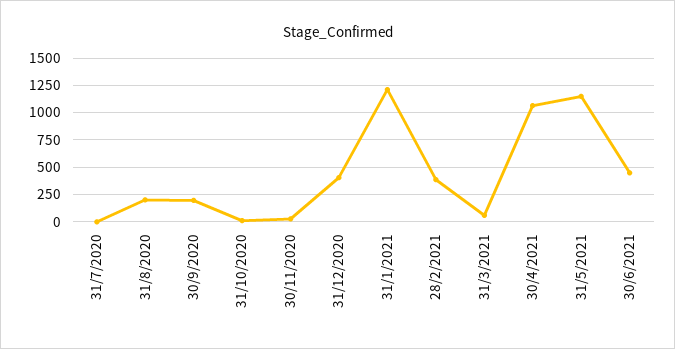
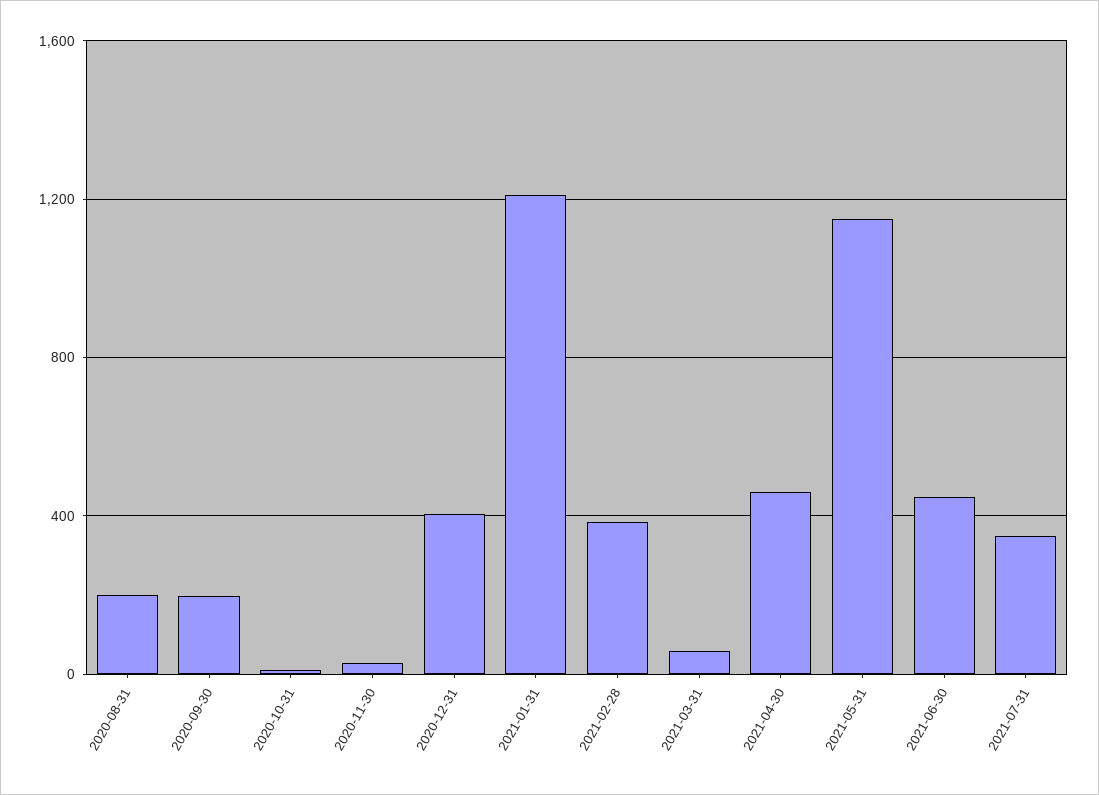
31/7/2020: 0 -> none
30/4/2021: 1000 -> 450
2021-07-31: none -> 350

